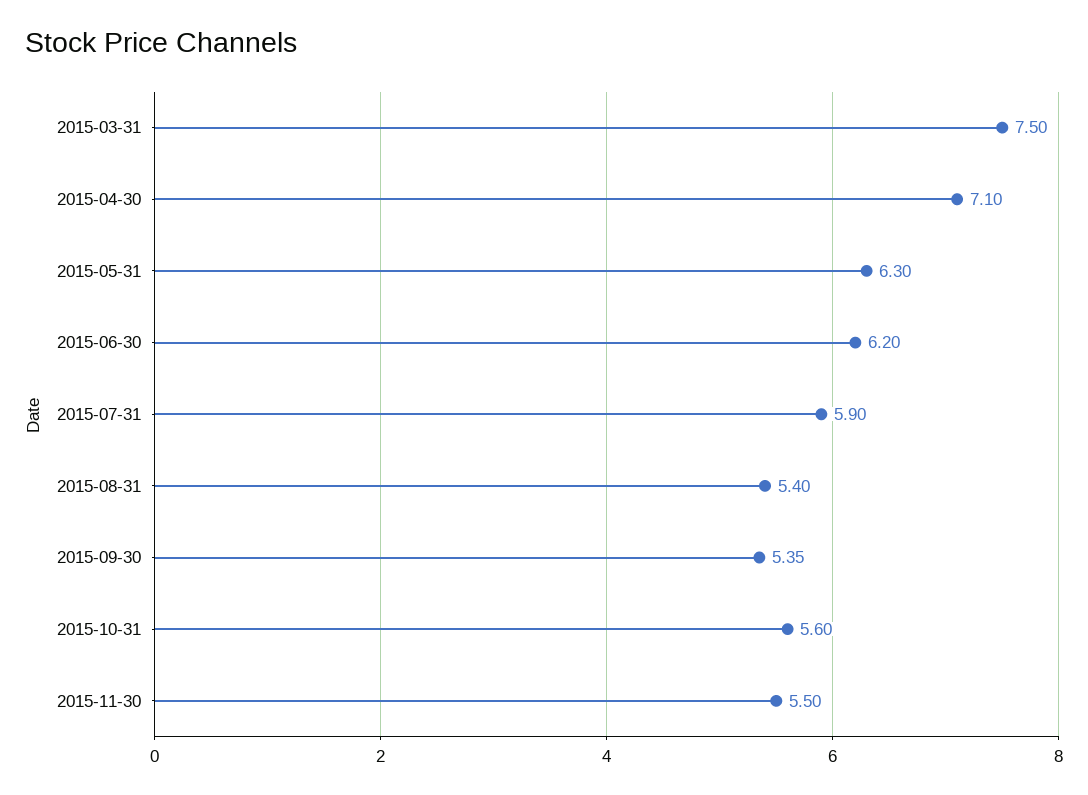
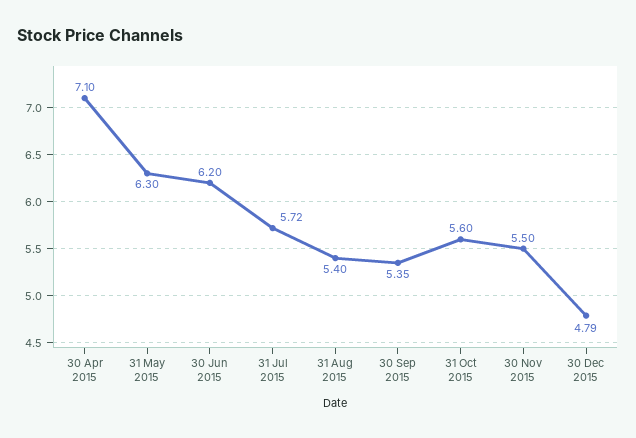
2015-03-31: 7.5 -> none
2015-07-31: 5.9 -> 5.72
30 Dec 2015: none -> 4.79

